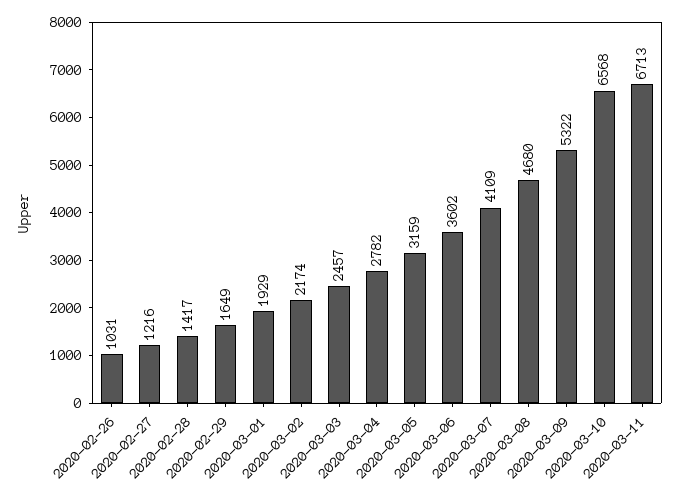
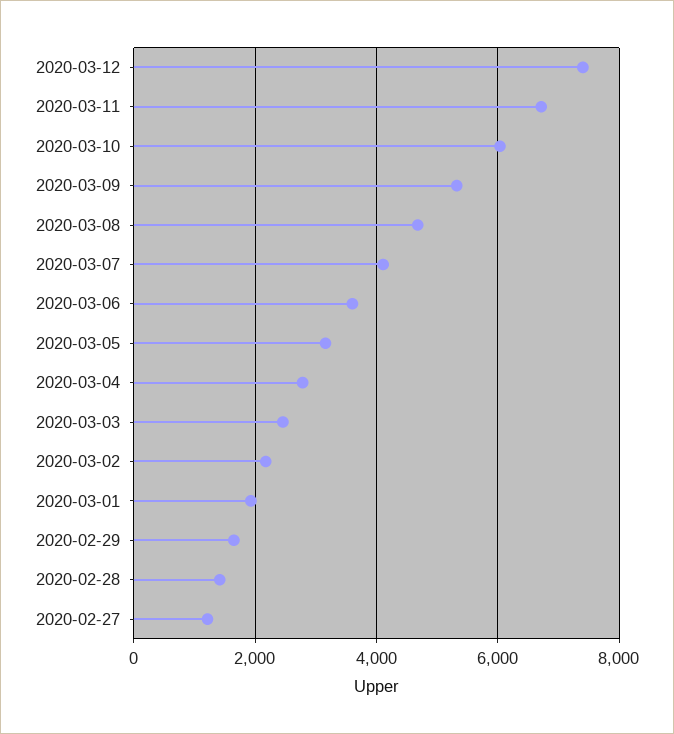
2020-02-26: 1031 -> none
2020-03-10: 6568 -> 6000
2020-03-12: none -> 7400

